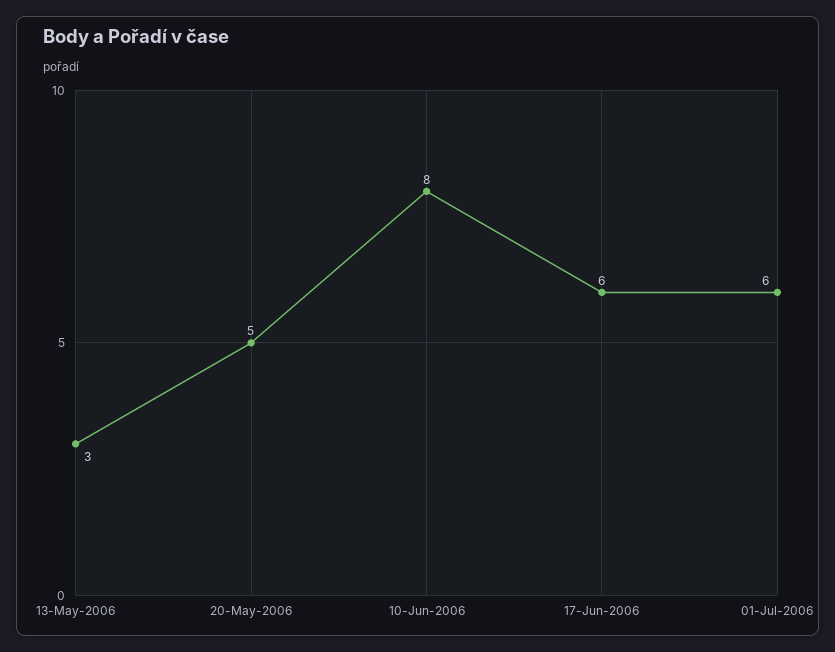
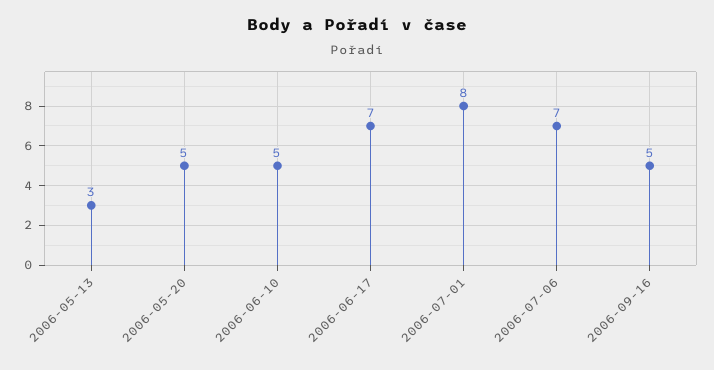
10-Jun-2006: 8 -> 5
17-Jun-2006: 6 -> 7
01-Jul-2006: 6 -> 8
2006-07-06: none -> 7
2006-09-16: none -> 5

